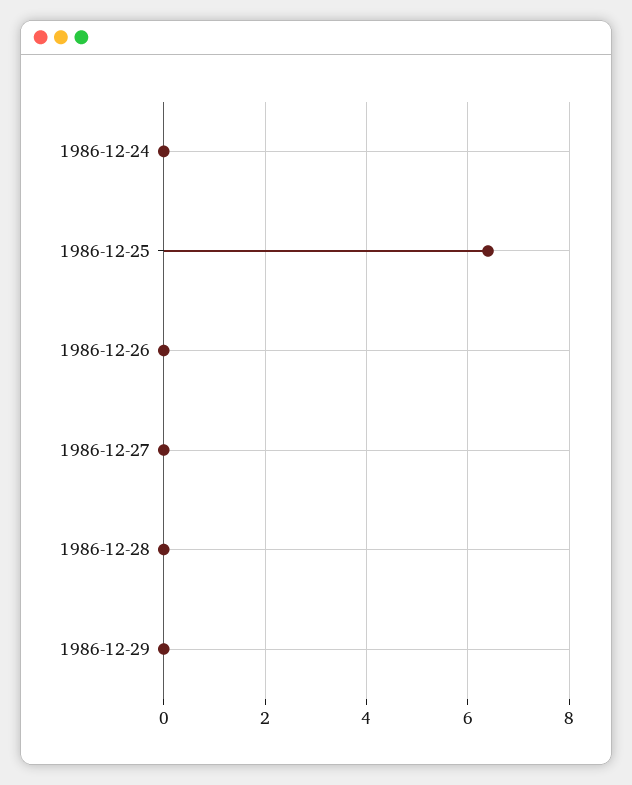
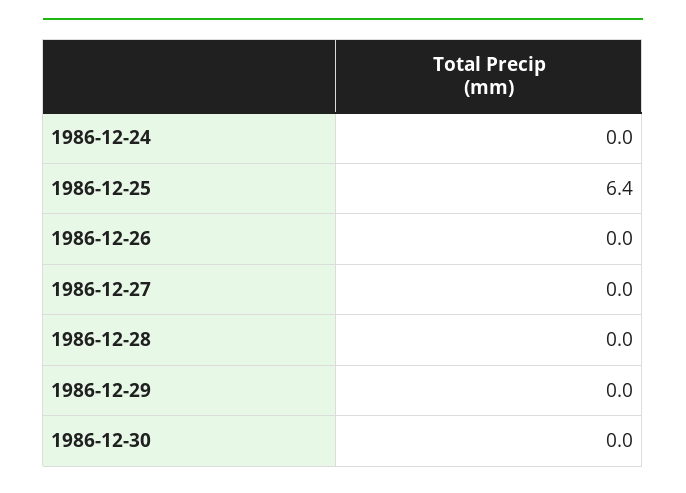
1986-12-30: none -> 0

